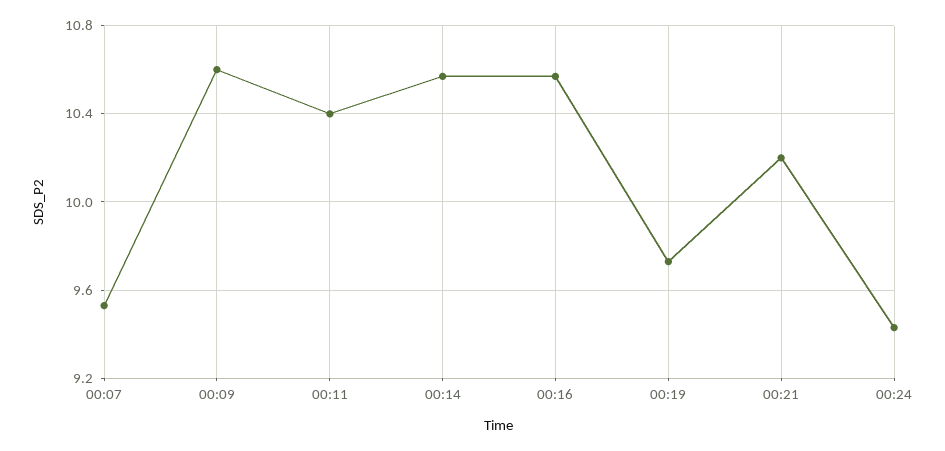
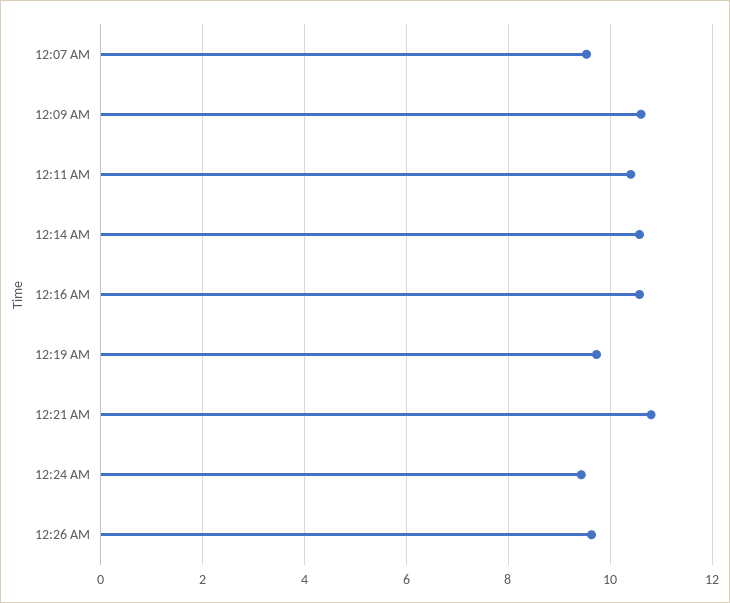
00:21: 10.2 -> 10.8
12:26 AM: none -> 9.6

